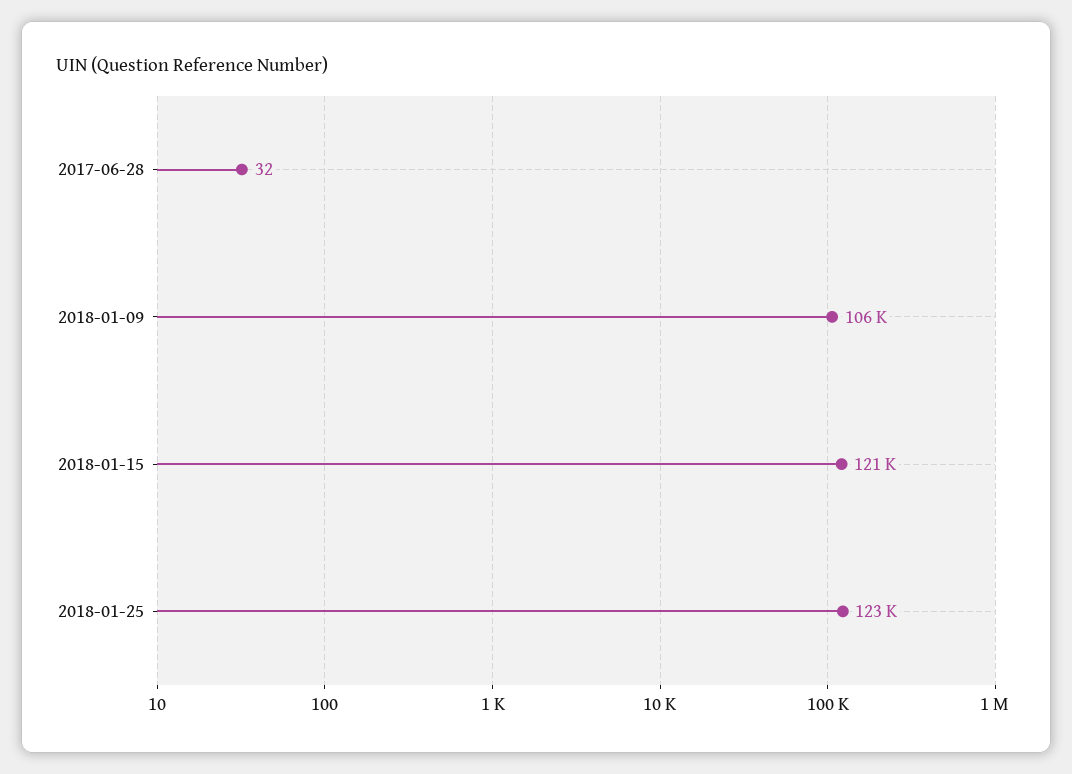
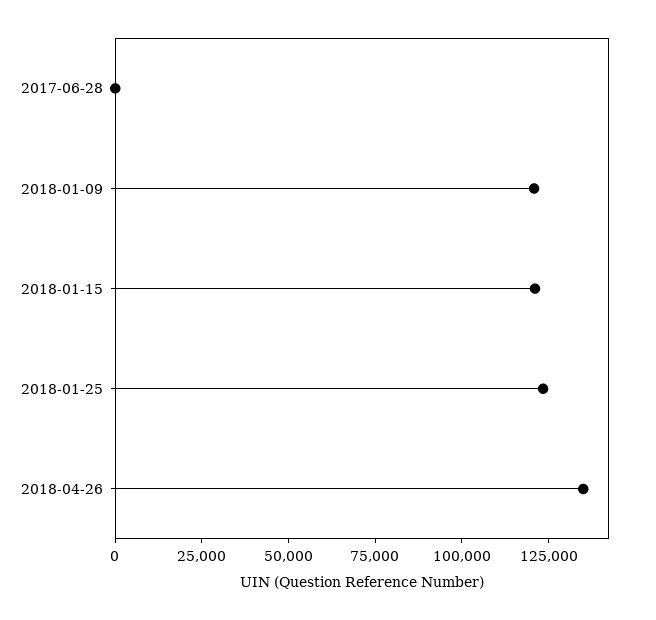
2018-01-09: 106000 -> 120000
2018-04-26: none -> 135000

